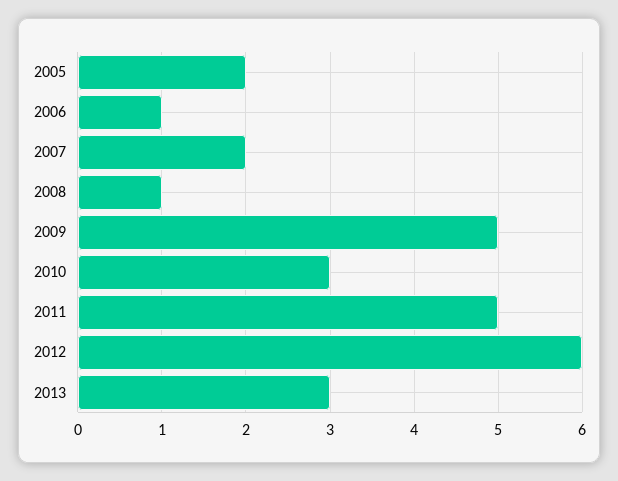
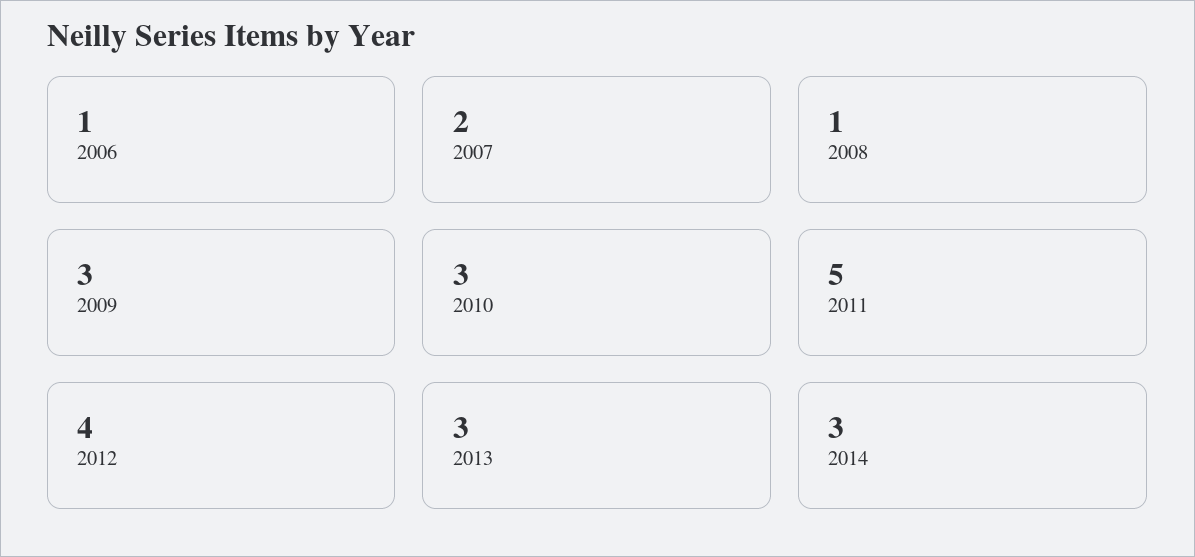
2005: 2 -> none
2009: 5 -> 3
2012: 6 -> 4
2014: none -> 3

